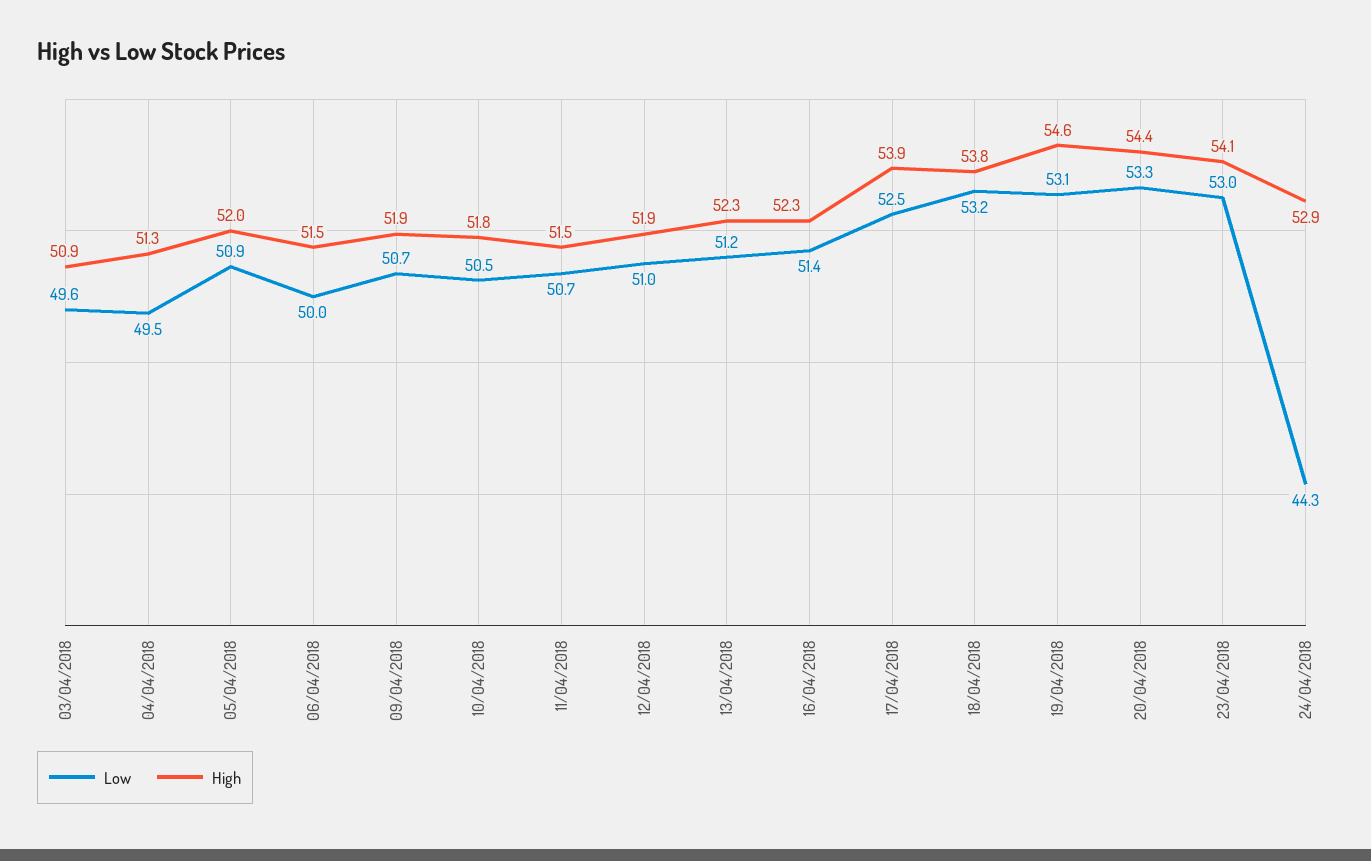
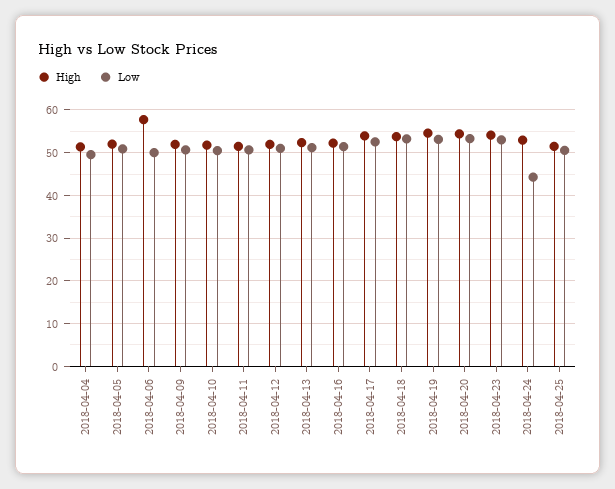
Low, 03/04/2018: 49.6 -> none
High, 03/04/2018: 50.9 -> none
High, 06/04/2018: 51.5 -> 58
High, 2018-04-25: none -> 52
Low, 2018-04-25: none -> 50

